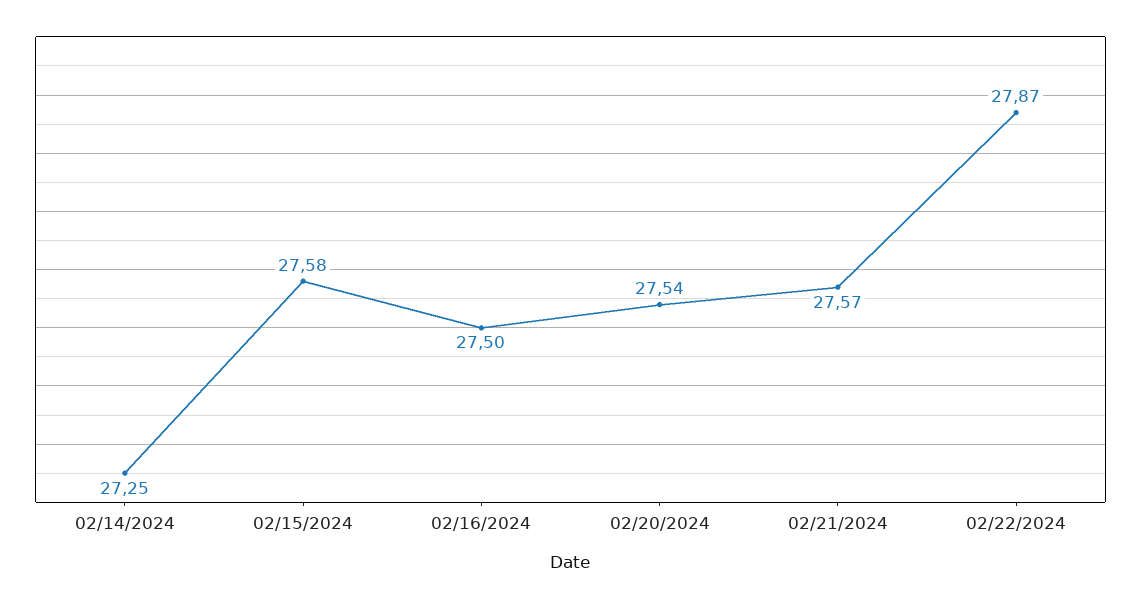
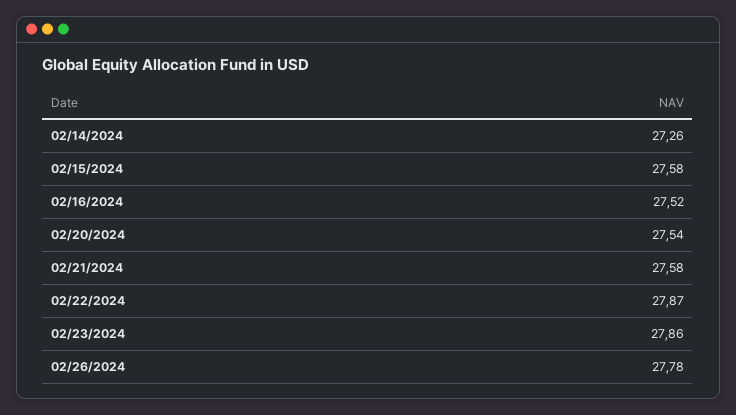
02/14/2024: 27.25 -> 27.26
02/16/2024: 27.5 -> 27.52
02/21/2024: 27.57 -> 27.58
02/23/2024: none -> 27.86
02/26/2024: none -> 27.78

